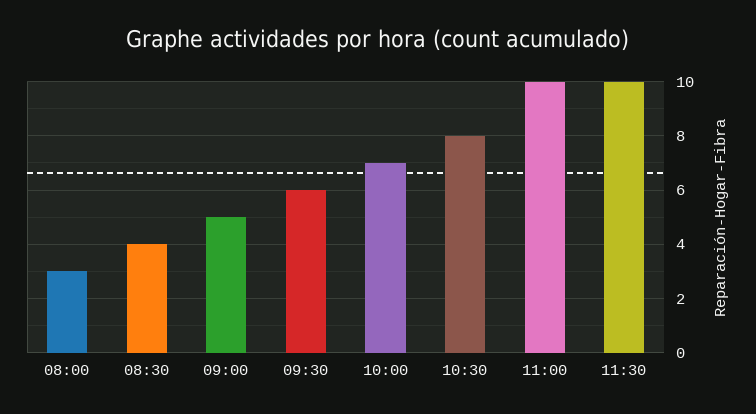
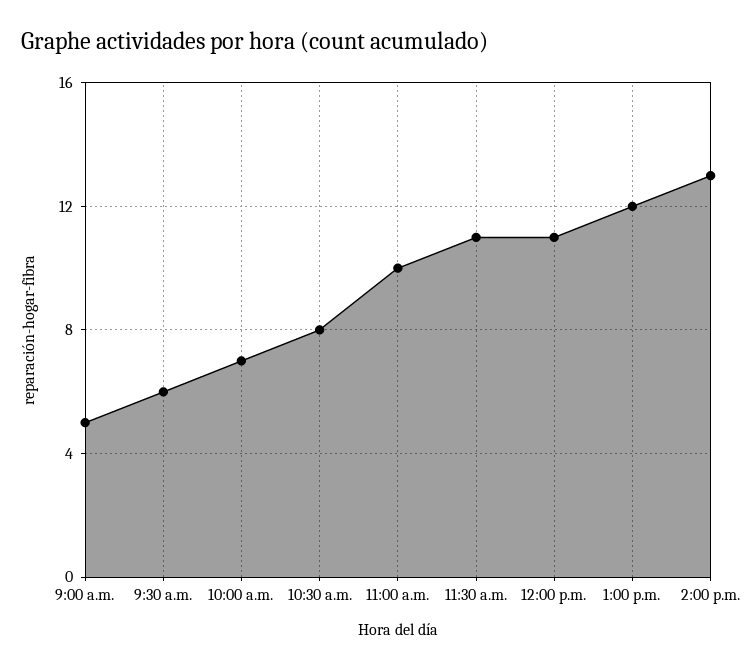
08:00: 3 -> none
08:30: 4 -> none
11:30: 10 -> 11
12:00 p.m.: none -> 11
1:00 p.m.: none -> 12
2:00 p.m.: none -> 13

